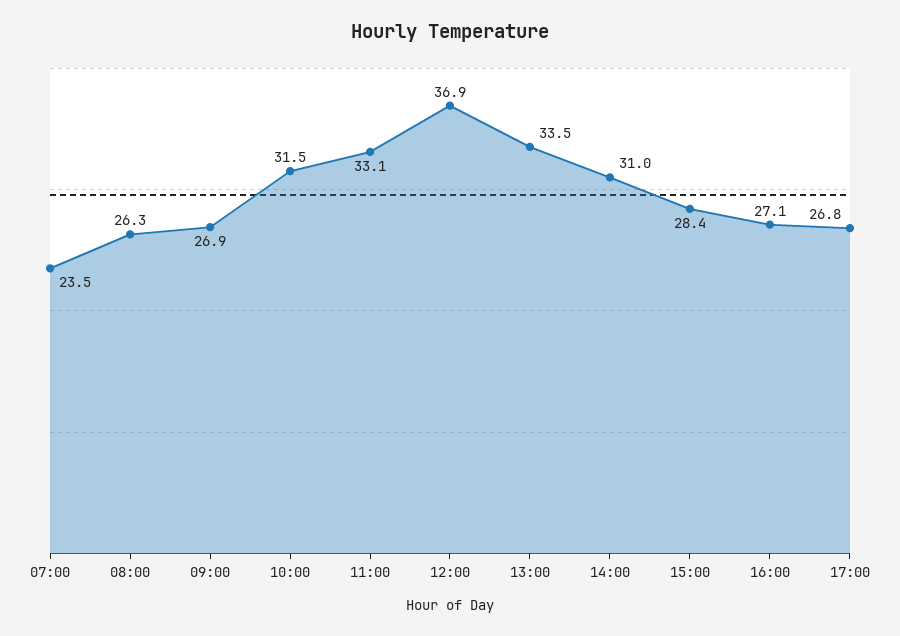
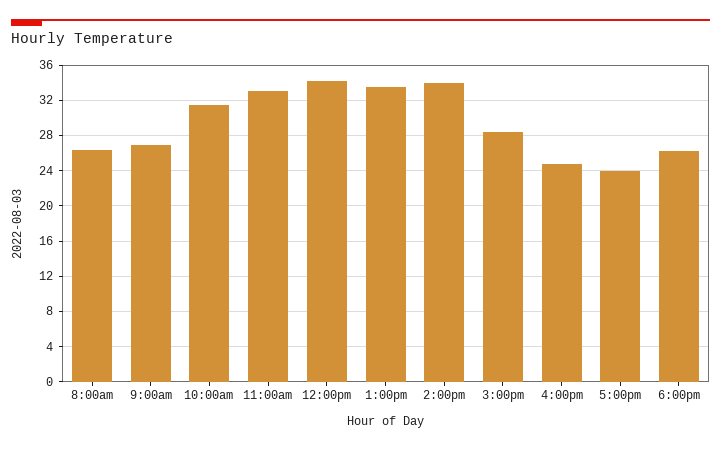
07:00: 23.5 -> none
12:00: 36.9 -> 34
14:00: 31 -> 34
16:00: 27.1 -> 25
17:00: 26.8 -> 24
6:00pm: none -> 26

